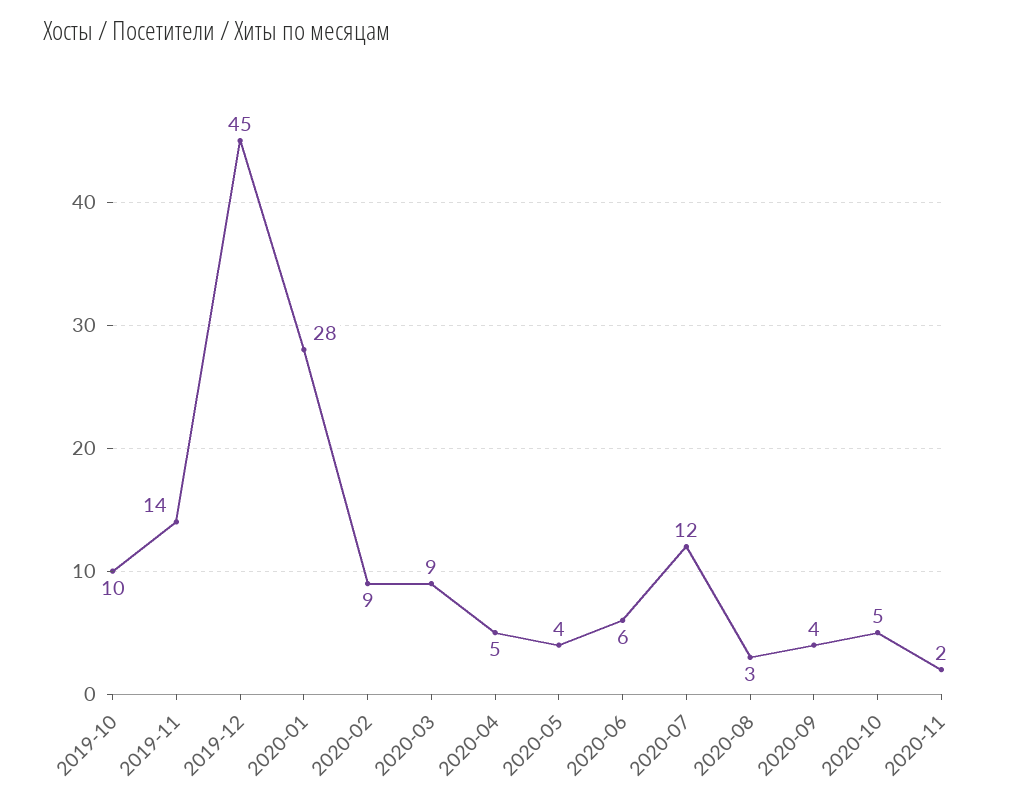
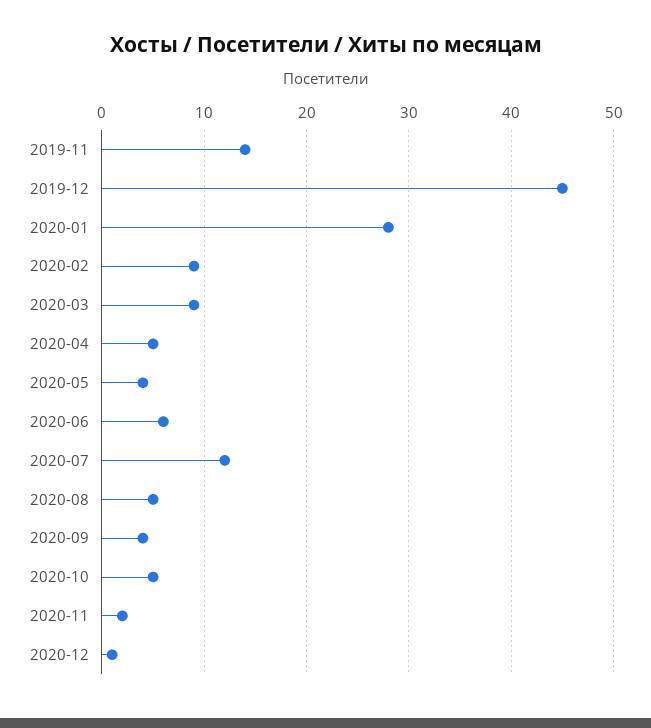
2019-10: 10 -> none
2020-08: 3 -> 5
2020-12: none -> 1

